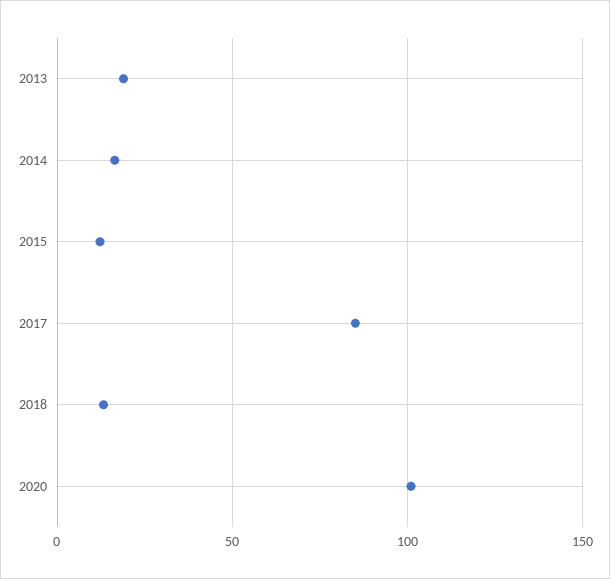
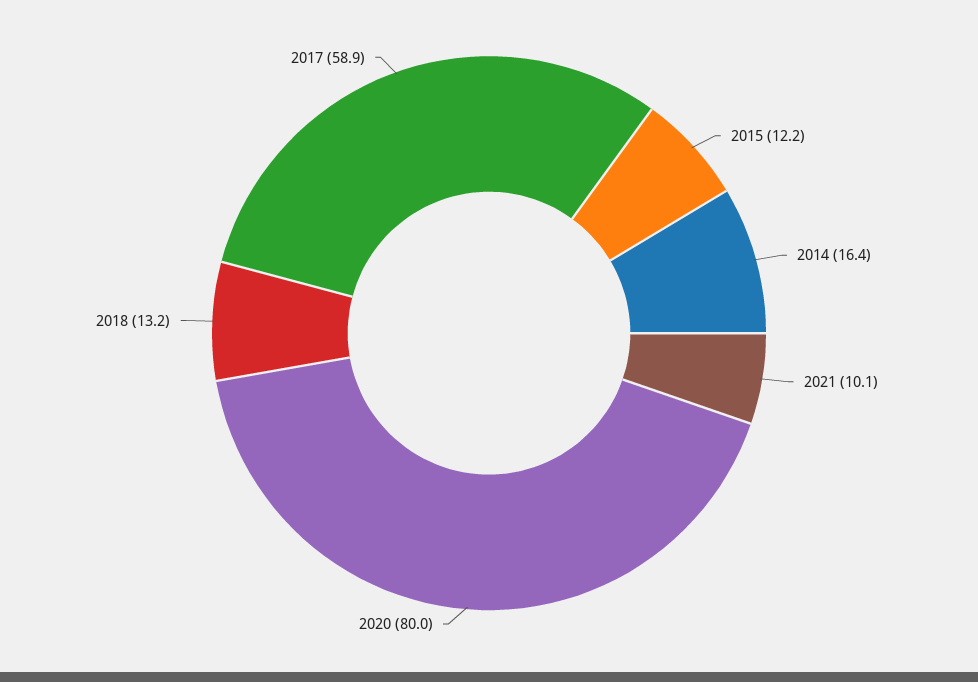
2013: 20 -> none
2017: 85 -> 58.9
2020: 100 -> 80
2021: none -> 10.1

